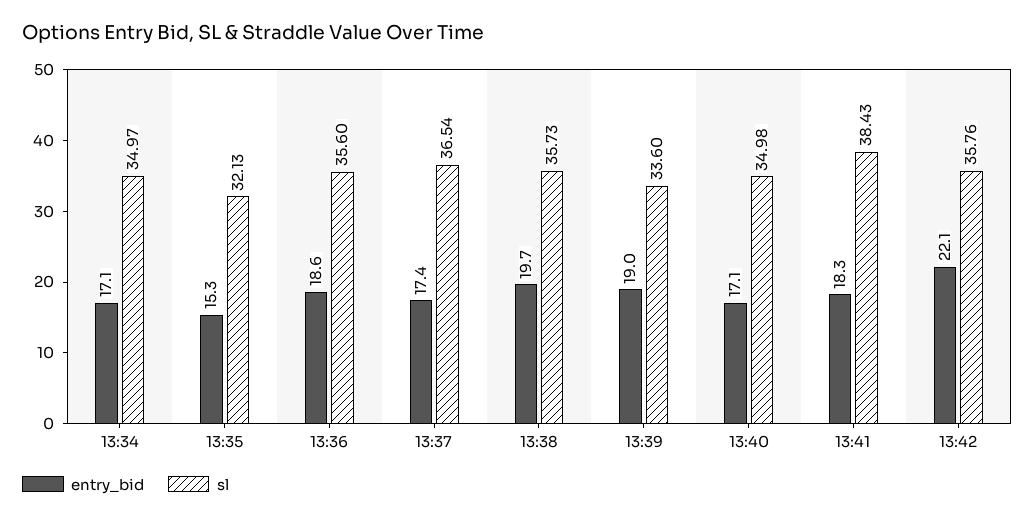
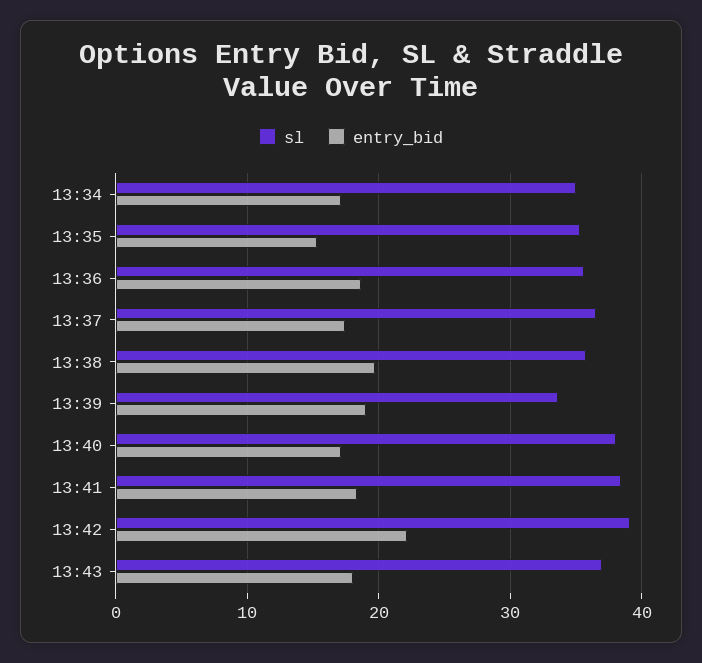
sl, 13:35: 32.13 -> 35
sl, 13:40: 34.98 -> 38
sl, 13:42: 35.76 -> 39
sl, 13:43: none -> 37
entry_bid, 13:43: none -> 18

